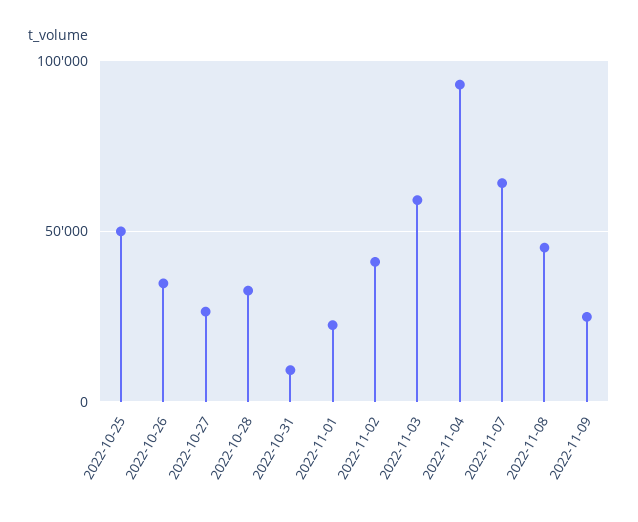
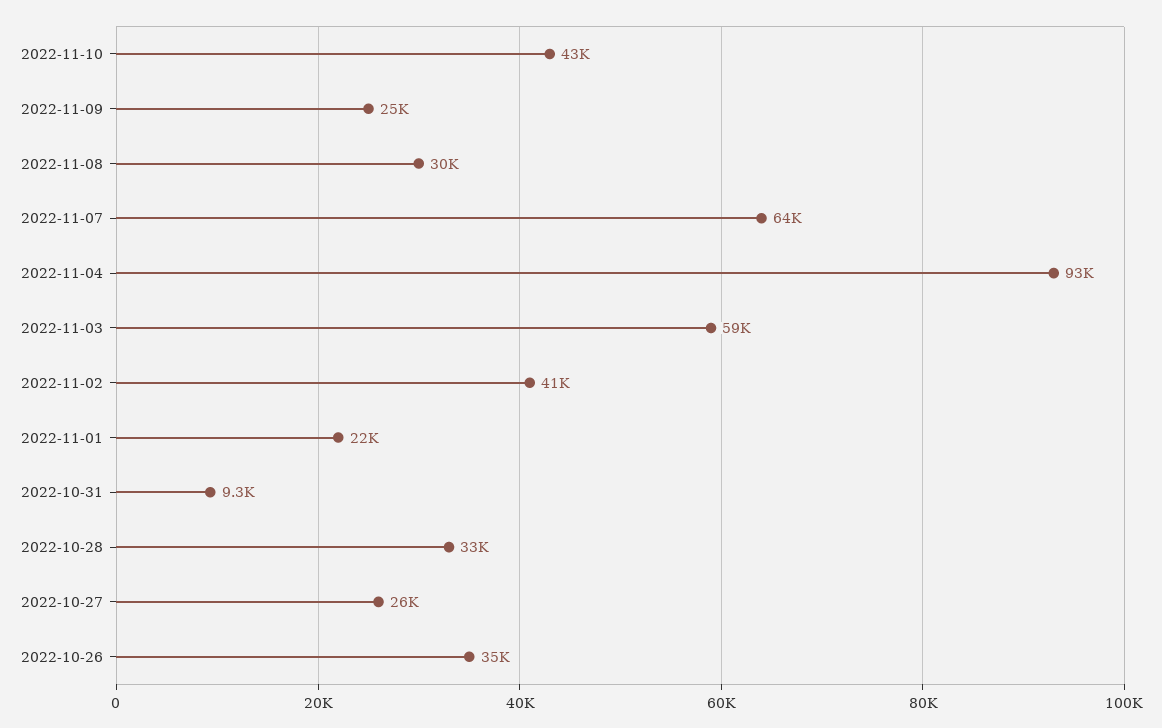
2022-10-25: 50000 -> none
2022-11-08: 45000 -> 30000
2022-11-10: none -> 43000

